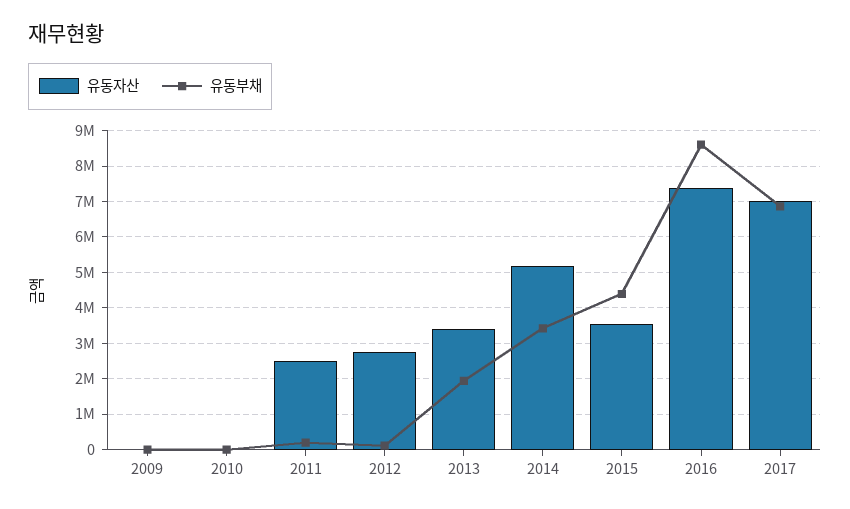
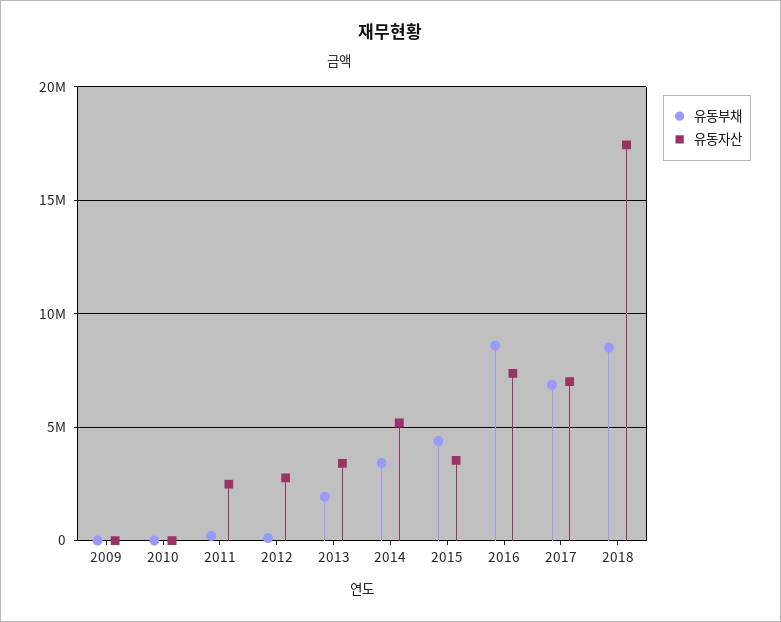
유동부채, 2018: none -> 8500000
유동자산, 2018: none -> 17500000

